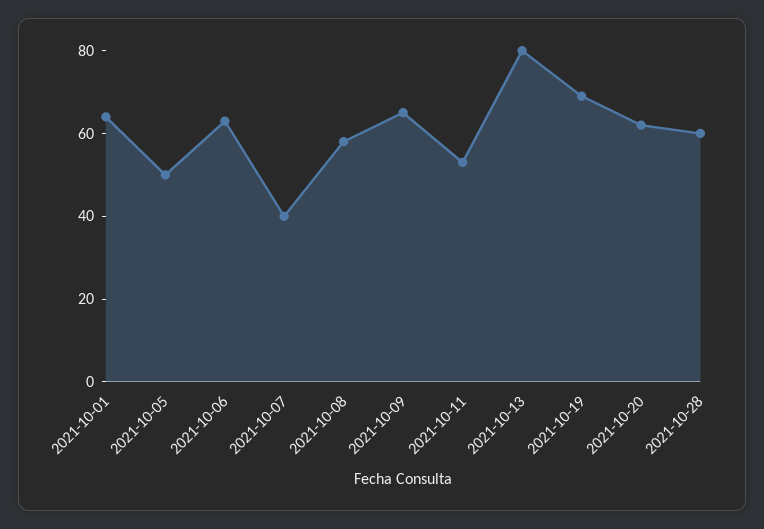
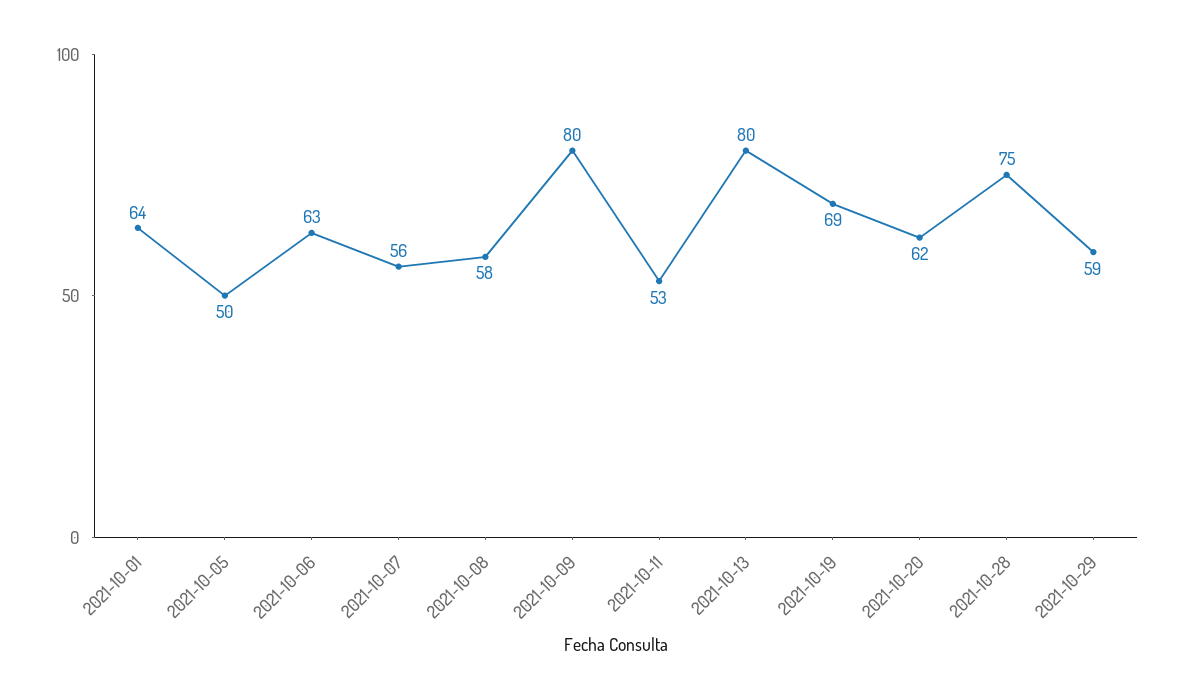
2021-10-07: 40 -> 56
2021-10-09: 65 -> 80
2021-10-28: 60 -> 75
2021-10-29: none -> 59

